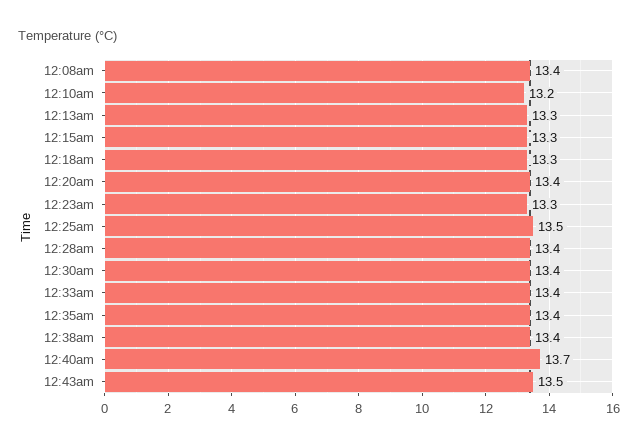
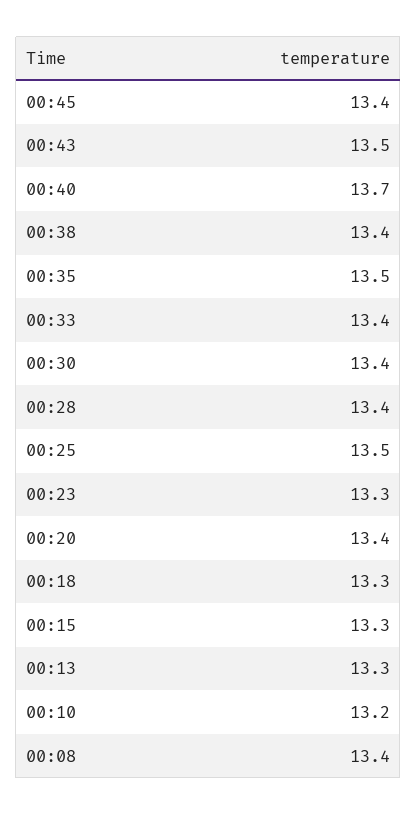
12:35am: 13.4 -> 13.5
00:45: none -> 13.4

